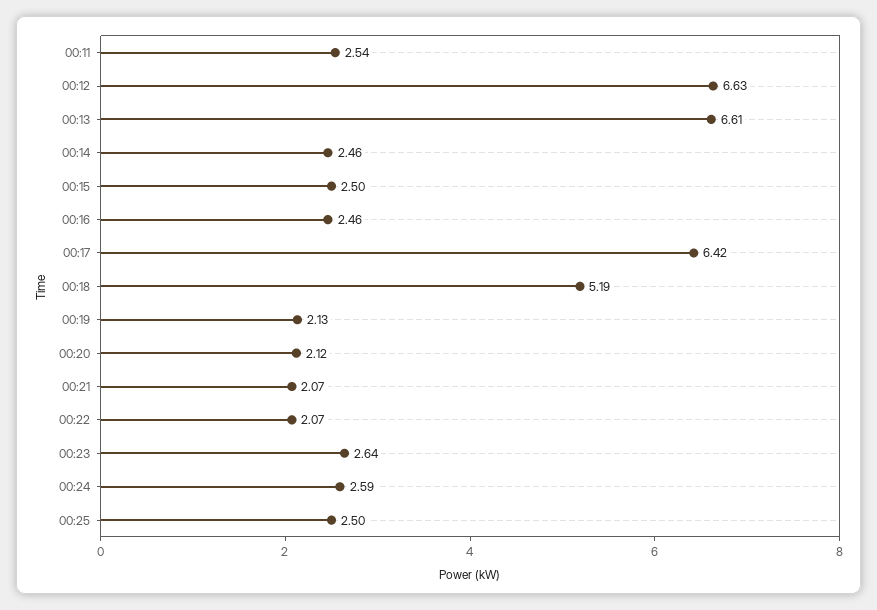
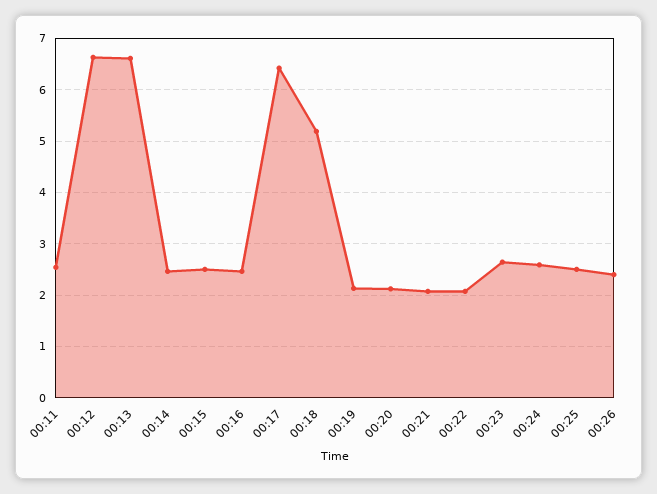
00:26: none -> 2.4

